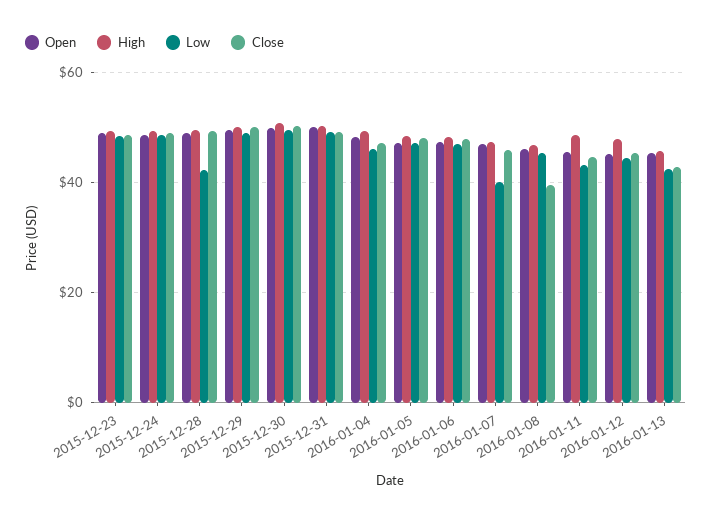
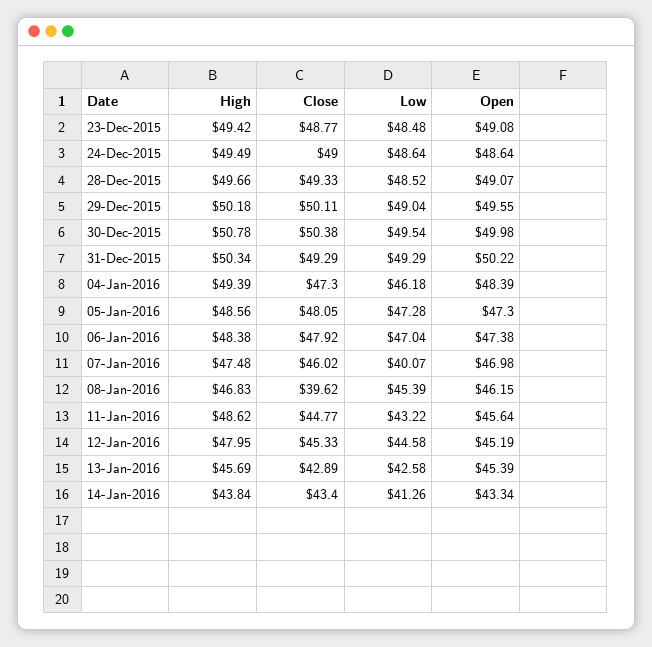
Low, 2015-12-28: 42 -> 48.52
High, 14-Jan-2016: none -> 43.84
Close, 14-Jan-2016: none -> 43.4
Low, 14-Jan-2016: none -> 41.26
Open, 14-Jan-2016: none -> 43.34

